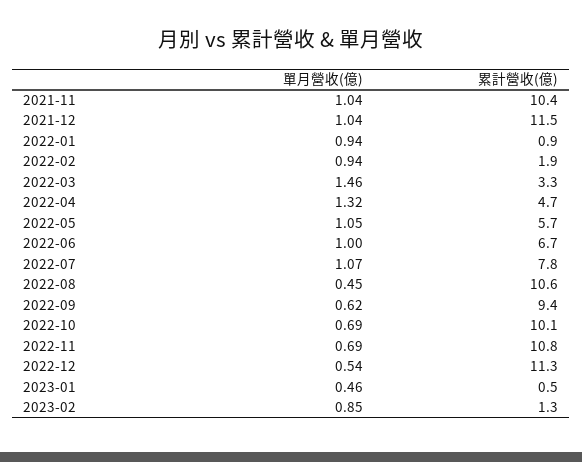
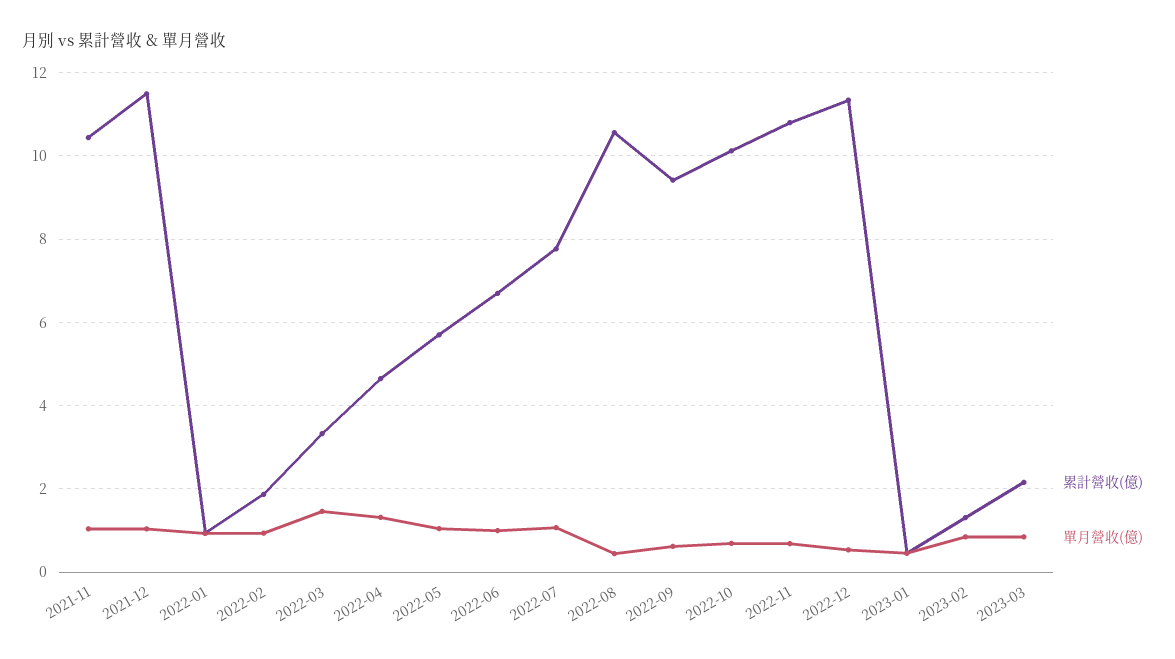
累計營收(億), 2023-03: none -> 2.2
單月營收(億), 2023-03: none -> 0.8

